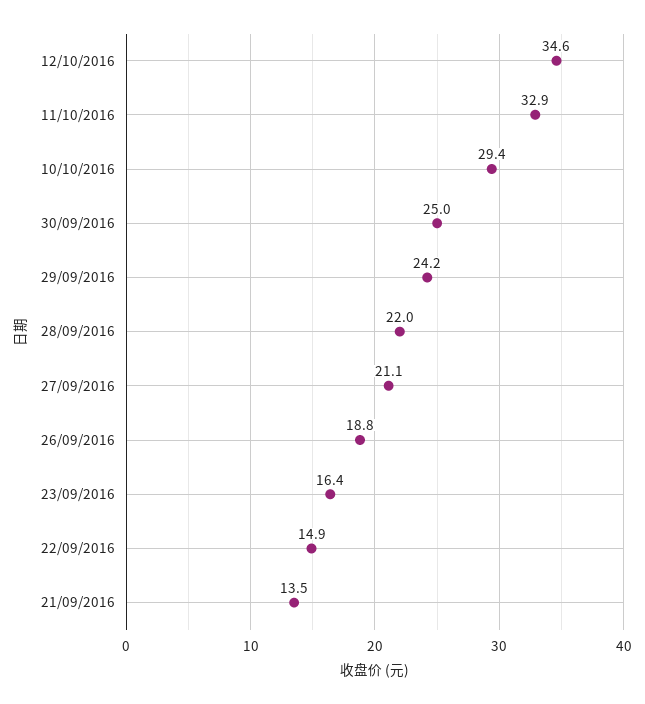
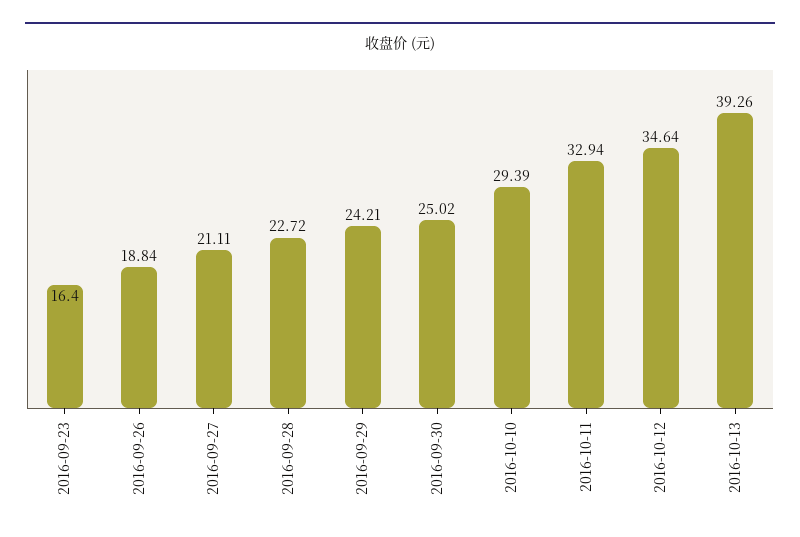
28/09/2016: 22 -> 22.72
22/09/2016: 14.9 -> none
21/09/2016: 13.5 -> none
2016-10-13: none -> 39.26

